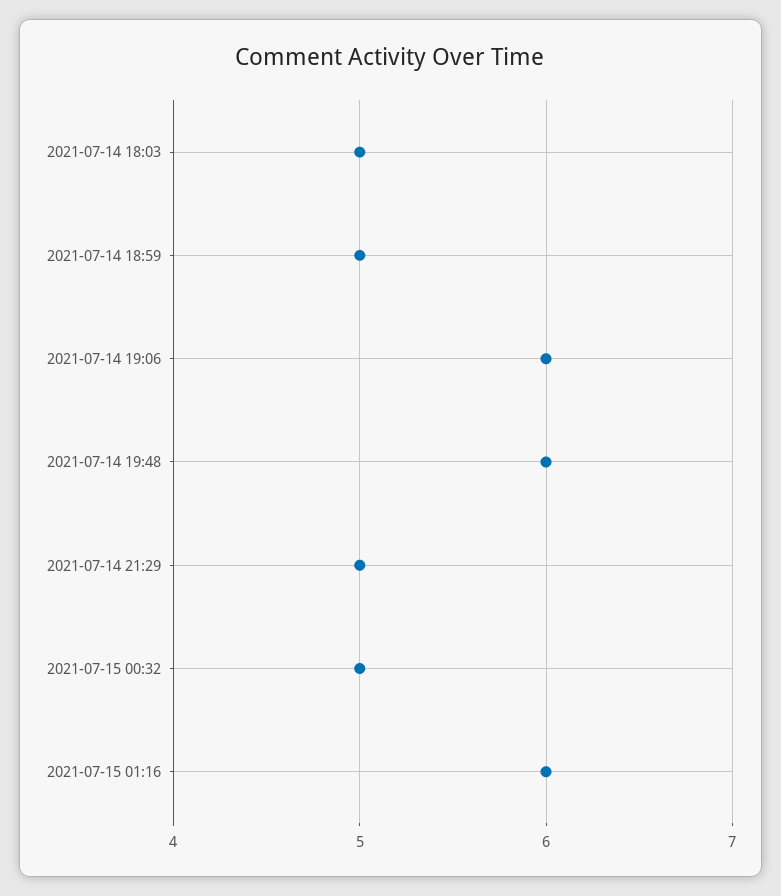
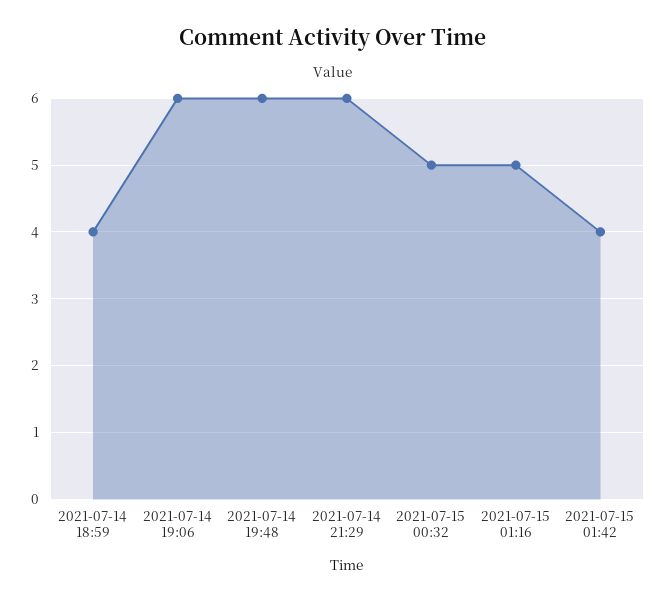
2021-07-14 18:03: 5 -> none
2021-07-14 18:59: 5 -> 4
2021-07-14 21:29: 5 -> 6
2021-07-15 01:16: 6 -> 5
2021-07-15 01:42: none -> 4

